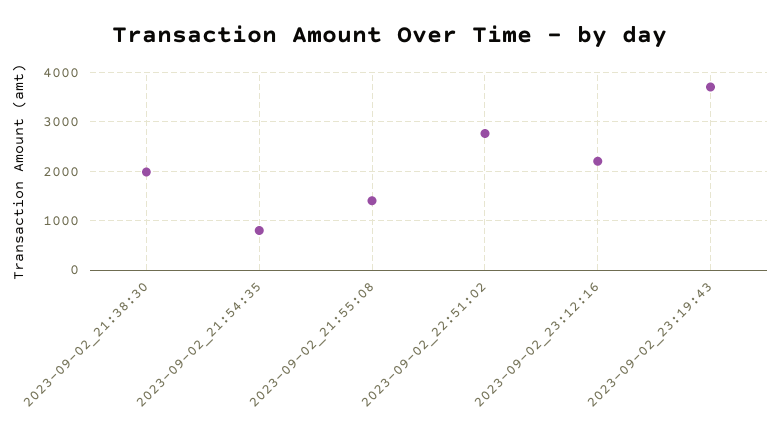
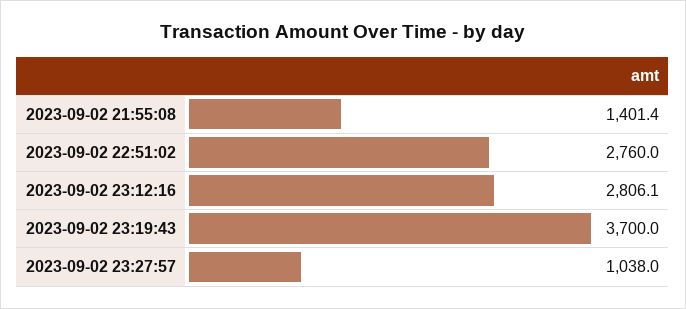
2023-09-02_21:38:30: 2000 -> none
2023-09-02_21:54:35: 800 -> none
2023-09-02_23:12:16: 2200 -> 2806.1
2023-09-02 23:27:57: none -> 1038

